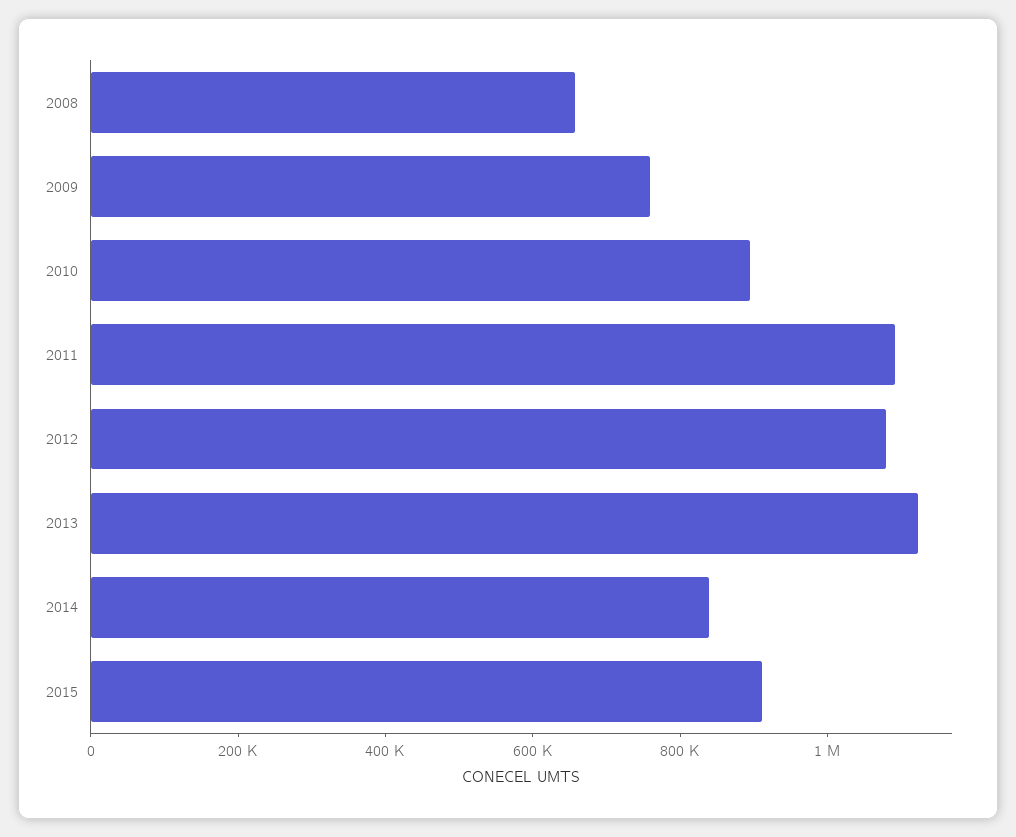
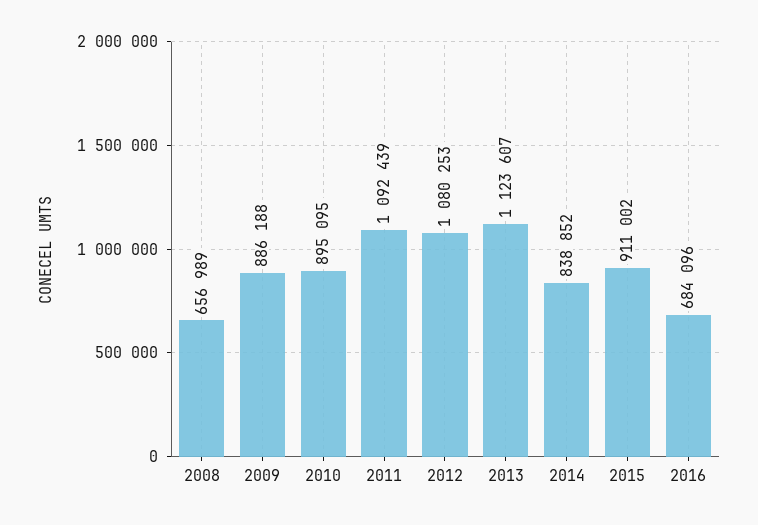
2009: 750000 -> 886188
2016: none -> 684096

